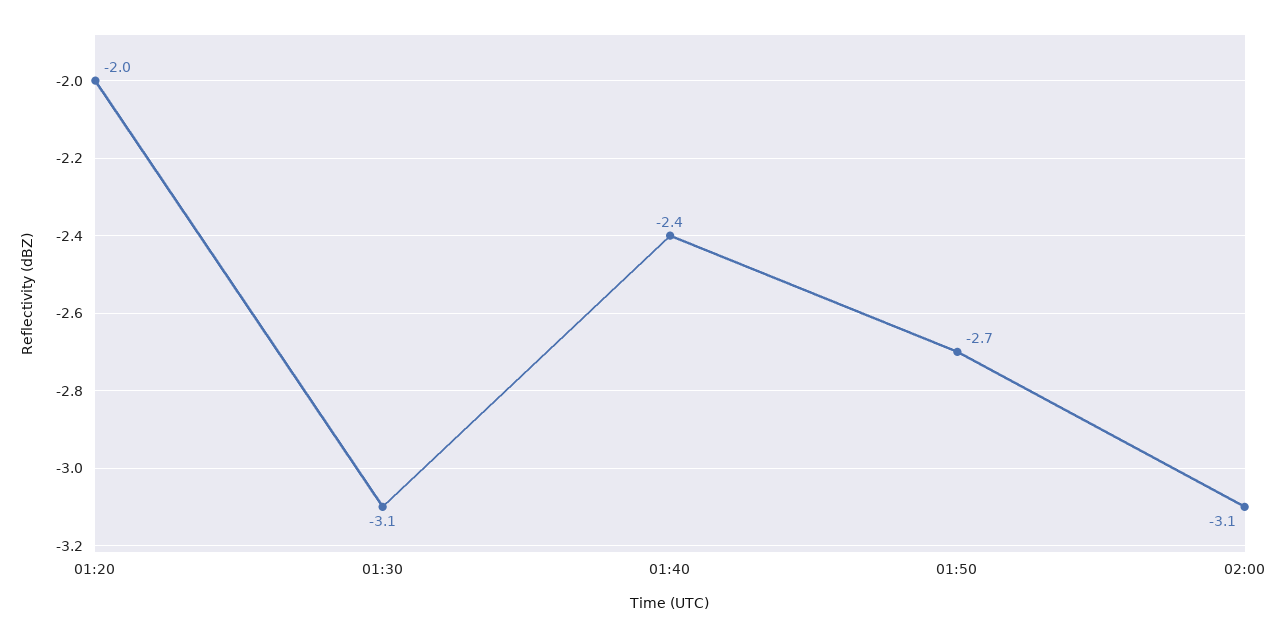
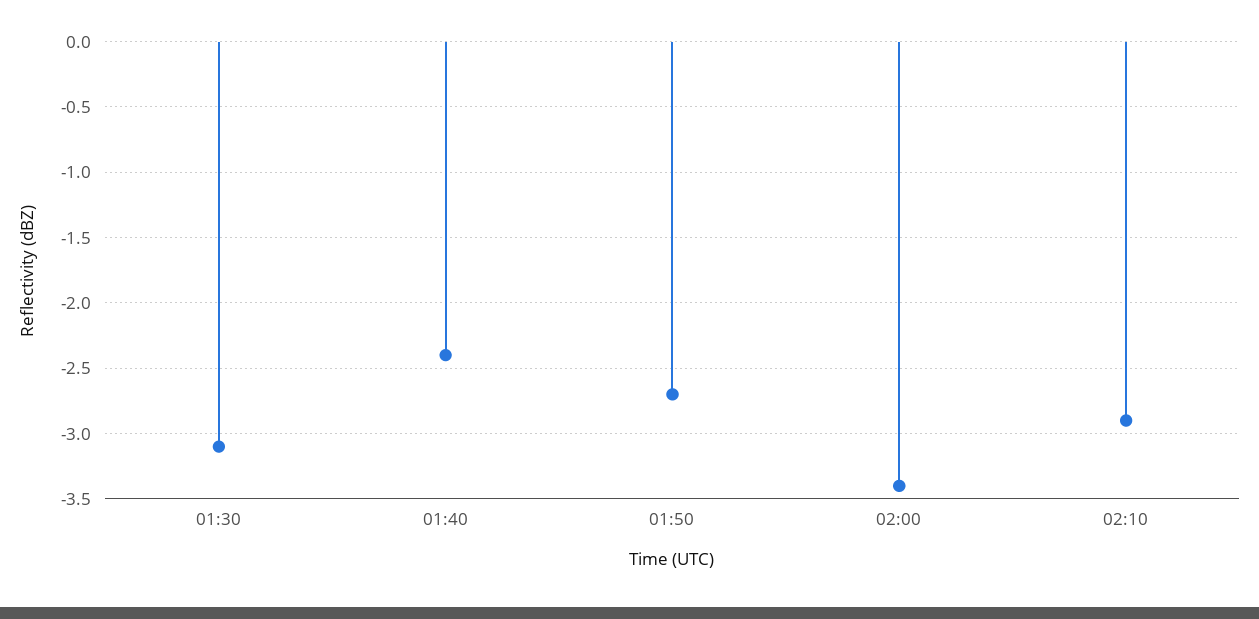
01:20: -2 -> none
02:00: -3.1 -> -3.4
02:10: none -> -2.9

